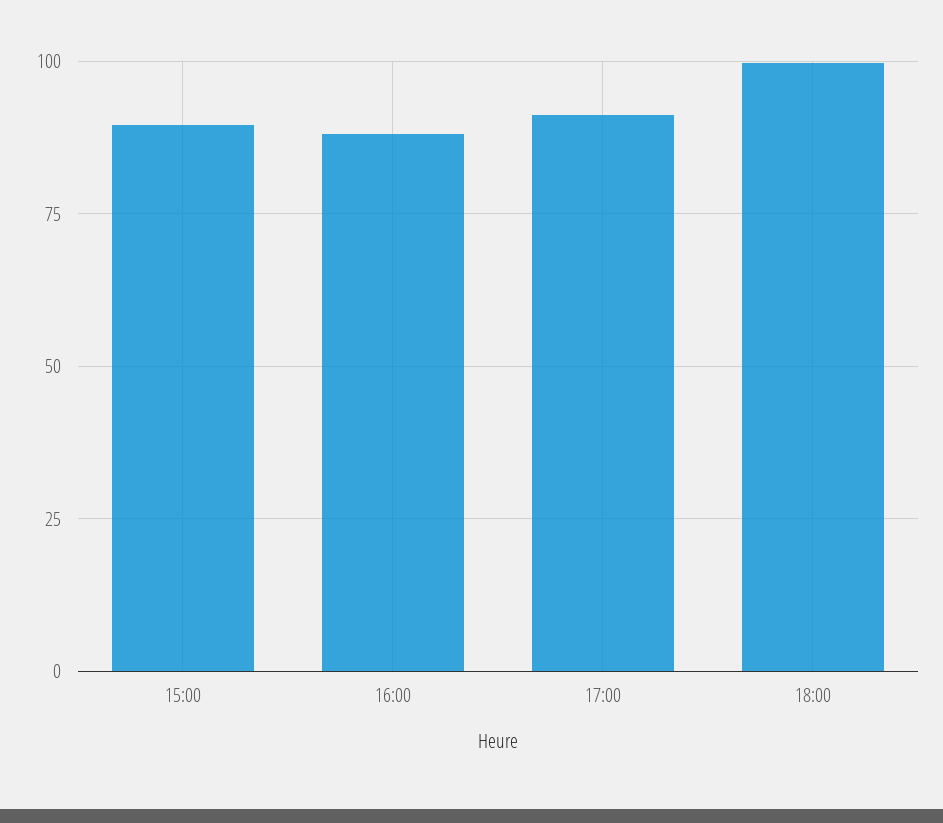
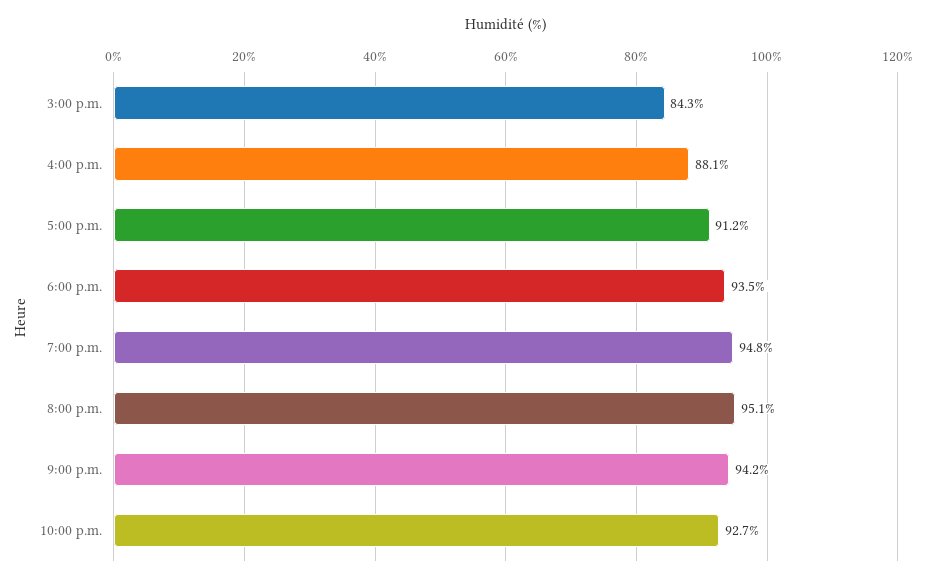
15:00: 90 -> 84.3
18:00: 100 -> 93.5
7:00 p.m.: none -> 94.8
8:00 p.m.: none -> 95.1
9:00 p.m.: none -> 94.2
10:00 p.m.: none -> 92.7

